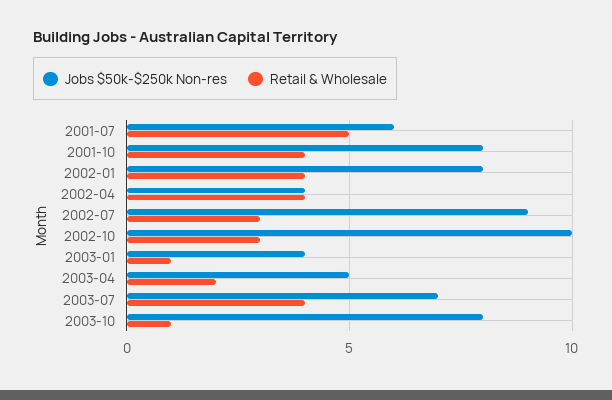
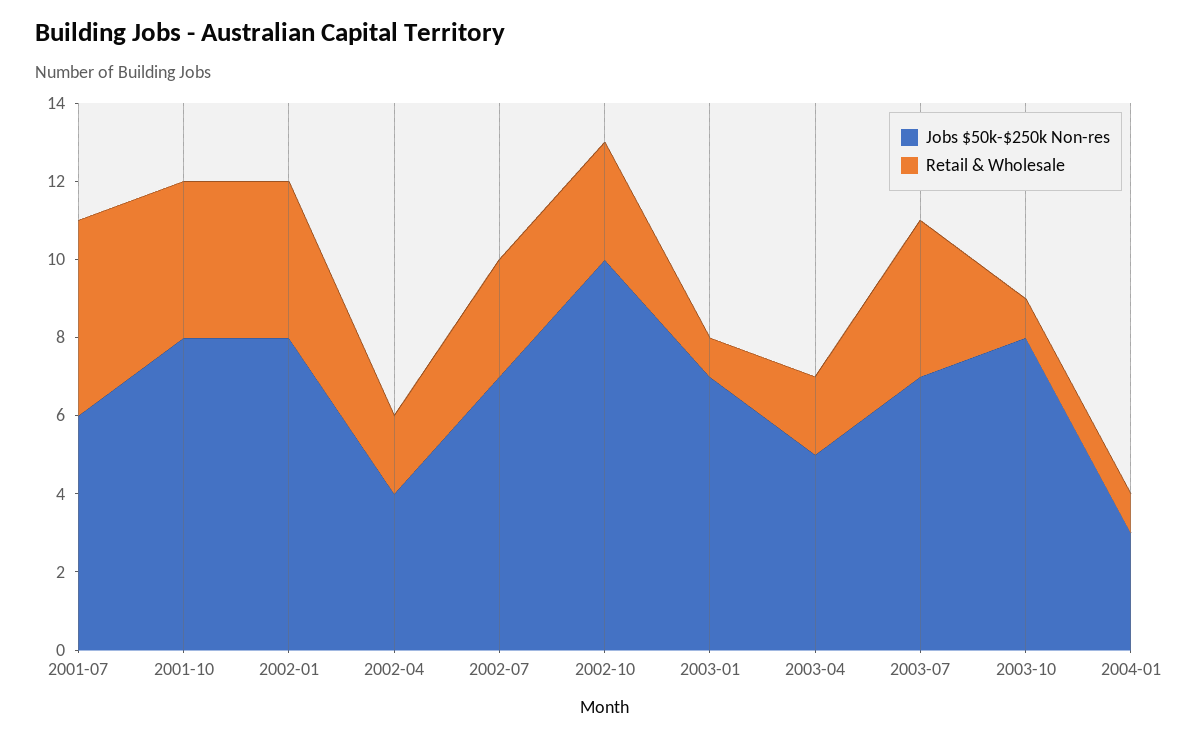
Retail & Wholesale, 2002-04: 4 -> 2
Jobs $50k-$250k Non-res, 2002-07: 9 -> 7
Jobs $50k-$250k Non-res, 2003-01: 4 -> 7
Jobs $50k-$250k Non-res, 2004-01: none -> 3
Retail & Wholesale, 2004-01: none -> 1

